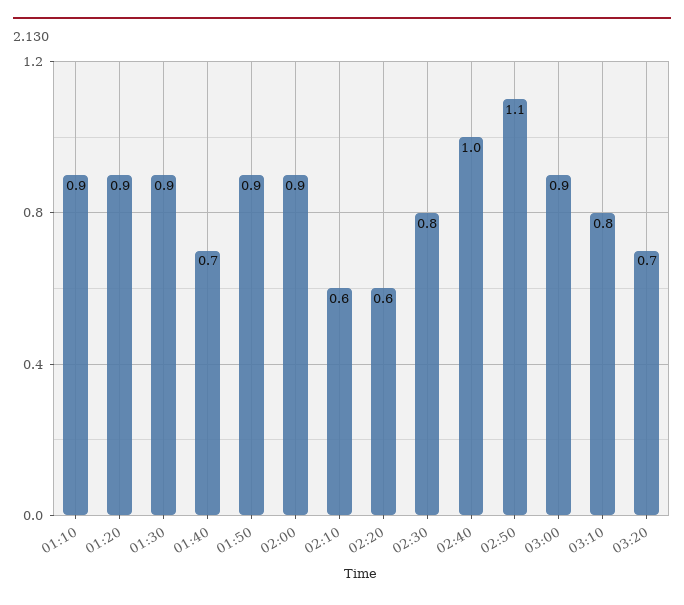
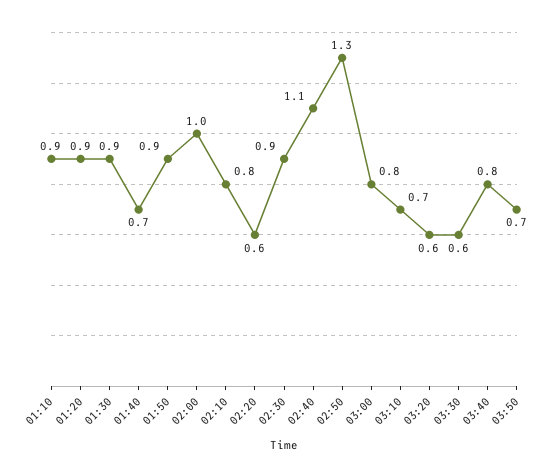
02:00: 0.9 -> 1
02:10: 0.6 -> 0.8
02:30: 0.8 -> 0.9
02:40: 1 -> 1.1
02:50: 1.1 -> 1.3
03:00: 0.9 -> 0.8
03:10: 0.8 -> 0.7
03:20: 0.7 -> 0.6
03:30: none -> 0.6
03:40: none -> 0.8
03:50: none -> 0.7

